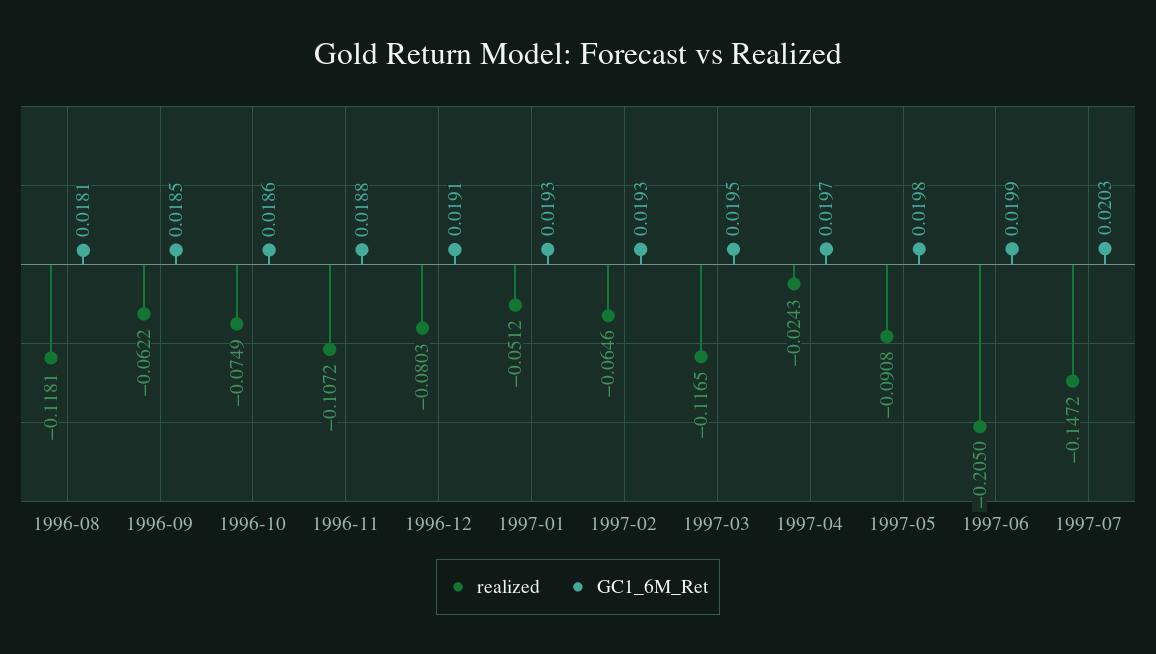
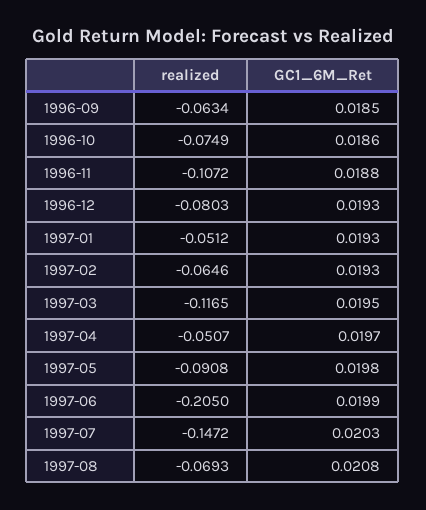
realized, 1996-08: -0.1181 -> none
GC1_6M_Ret, 1996-08: 0.0181 -> none
realized, 1996-09: -0.0622 -> -0.0634
GC1_6M_Ret, 1996-12: 0.0191 -> 0.0193
realized, 1997-04: -0.0243 -> -0.0507
realized, 1997-08: none -> -0.0693
GC1_6M_Ret, 1997-08: none -> 0.0208

